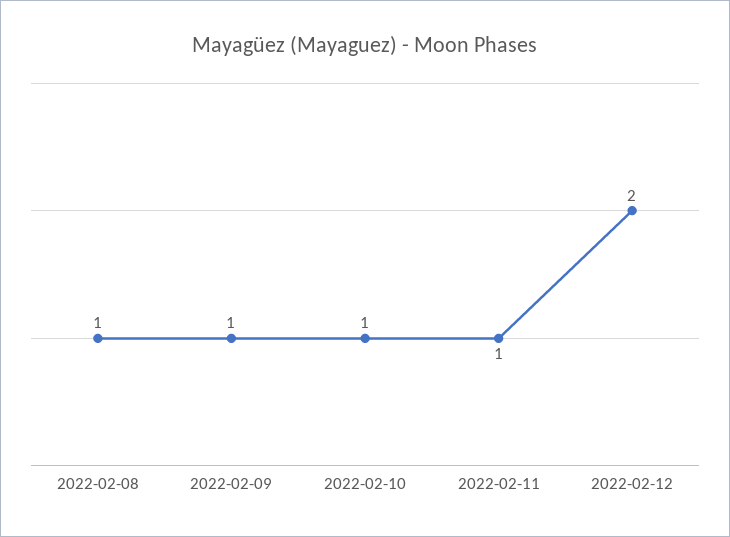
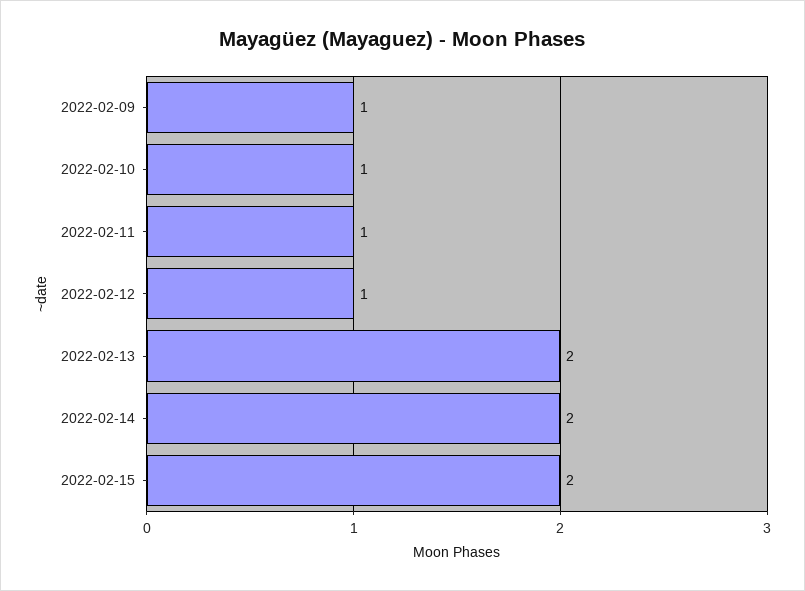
2022-02-08: 1 -> none
2022-02-12: 2 -> 1
2022-02-13: none -> 2
2022-02-14: none -> 2
2022-02-15: none -> 2

